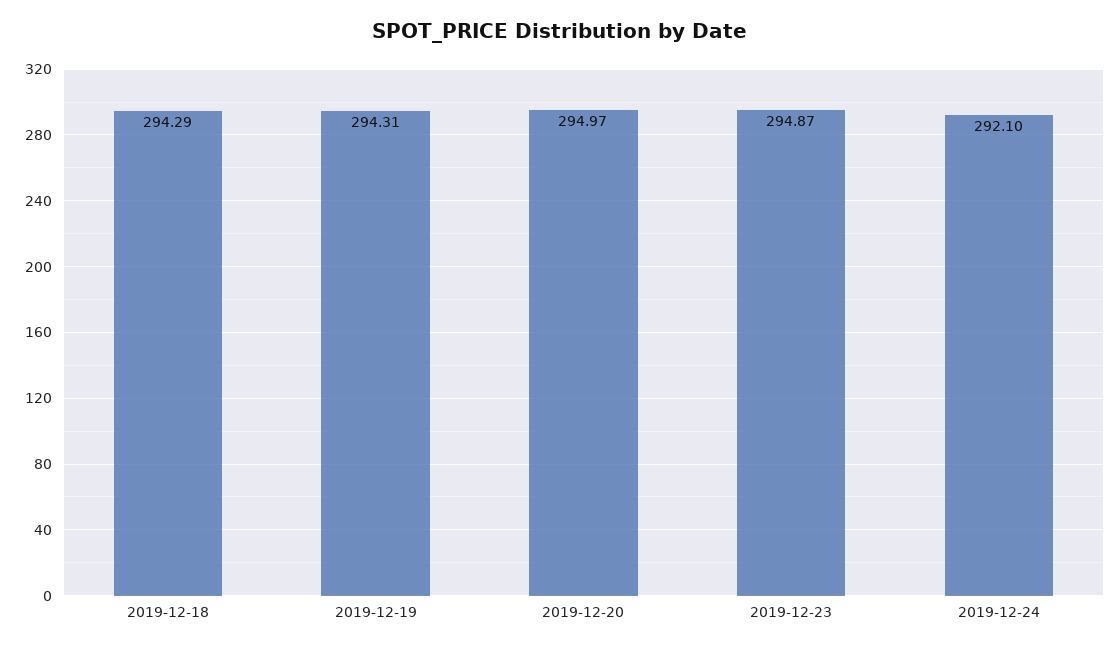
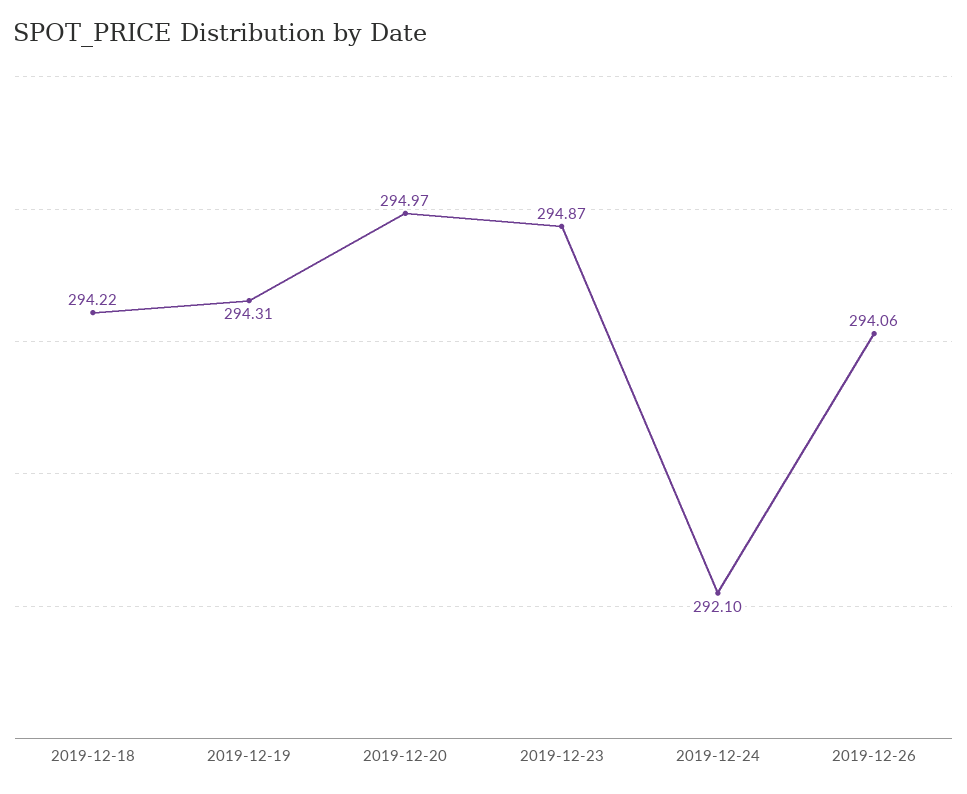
2019-12-18: 294.29 -> 294.22
2019-12-26: none -> 294.06

